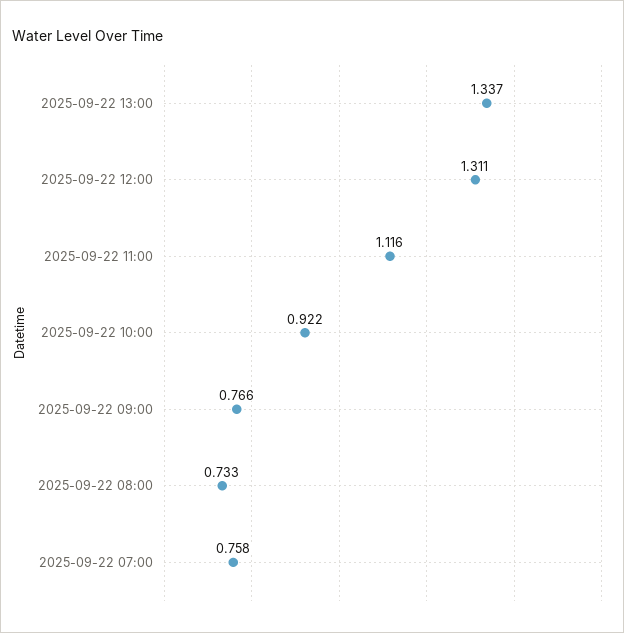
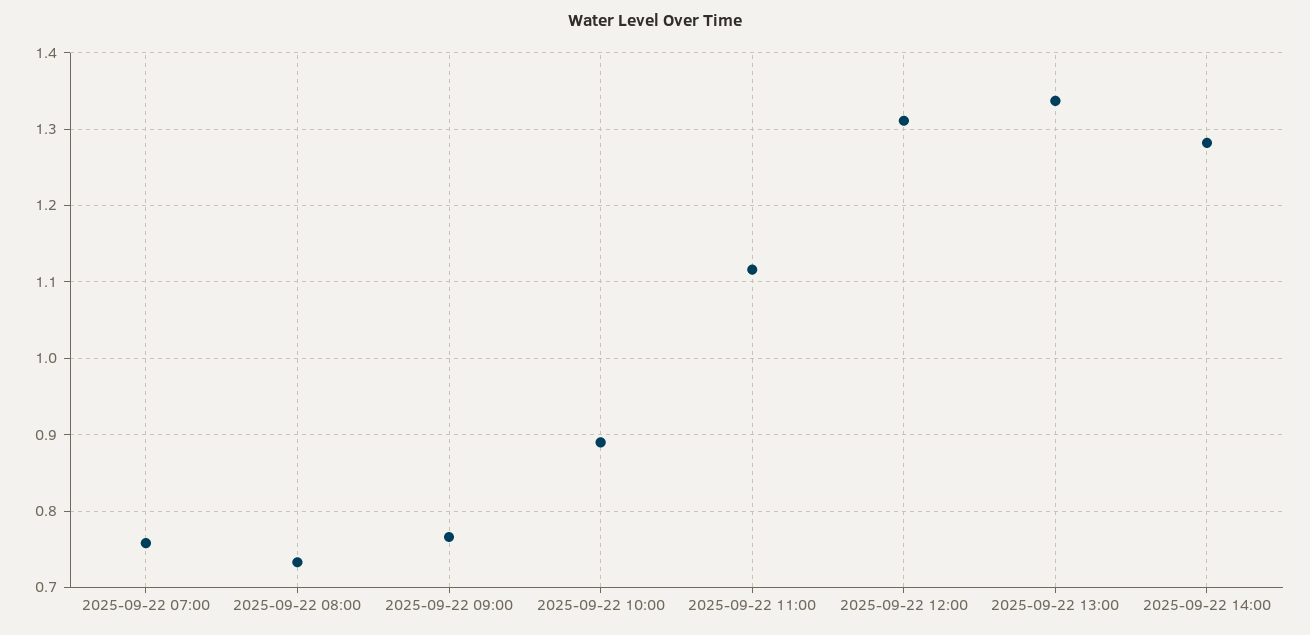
2025-09-22 10:00: 0.922 -> 0.89
2025-09-22 14:00: none -> 1.28

